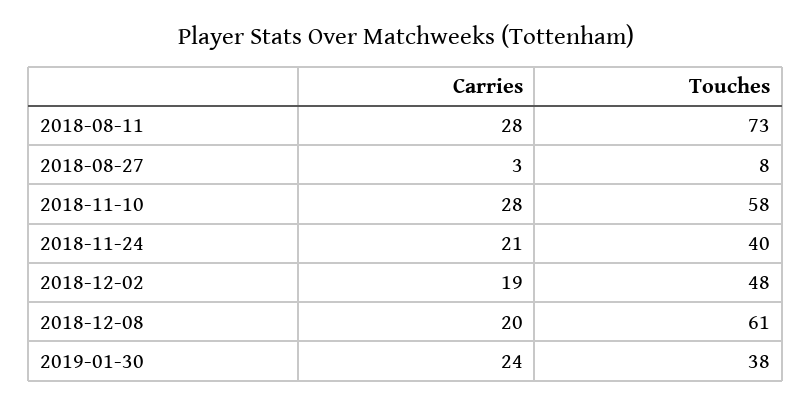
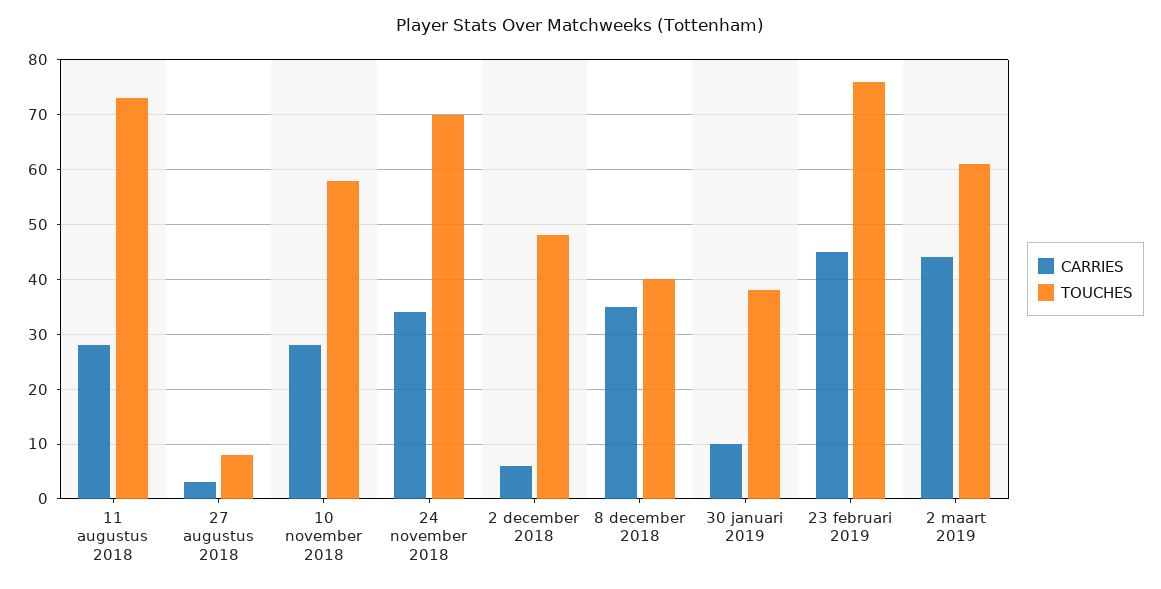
Carries, 2018-11-24: 21 -> 35
Touches, 2018-11-24: 40 -> 70
Carries, 2018-12-02: 19 -> 5
Carries, 2018-12-08: 20 -> 35
Touches, 2018-12-08: 61 -> 40
Carries, 2019-01-30: 24 -> 10
Carries, 23 februari 2019: none -> 45
Touches, 23 februari 2019: none -> 75
Carries, 2 maart 2019: none -> 45
Touches, 2 maart 2019: none -> 60

